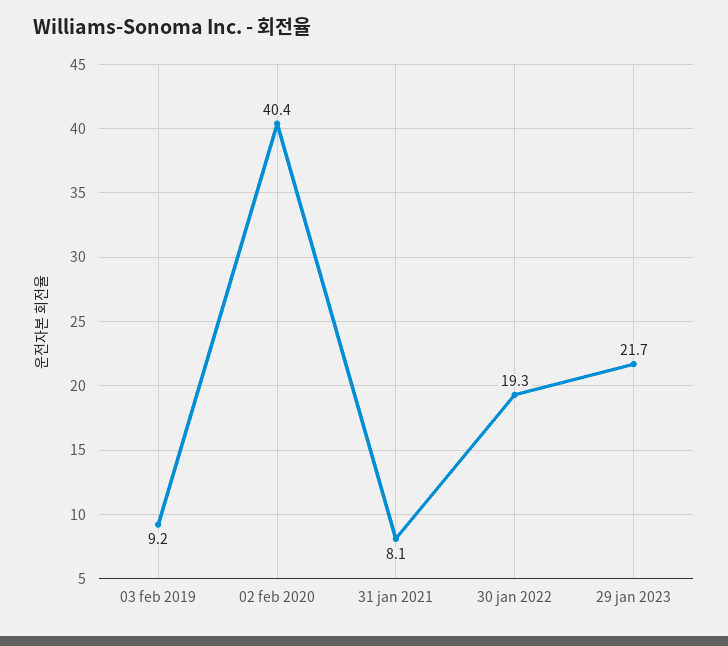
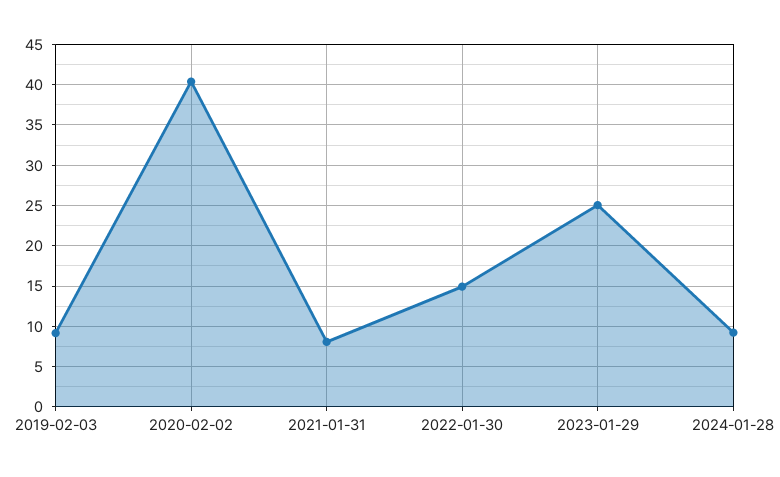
30 jan 2022: 19.3 -> 15
29 jan 2023: 21.7 -> 25
2024-01-28: none -> 9

